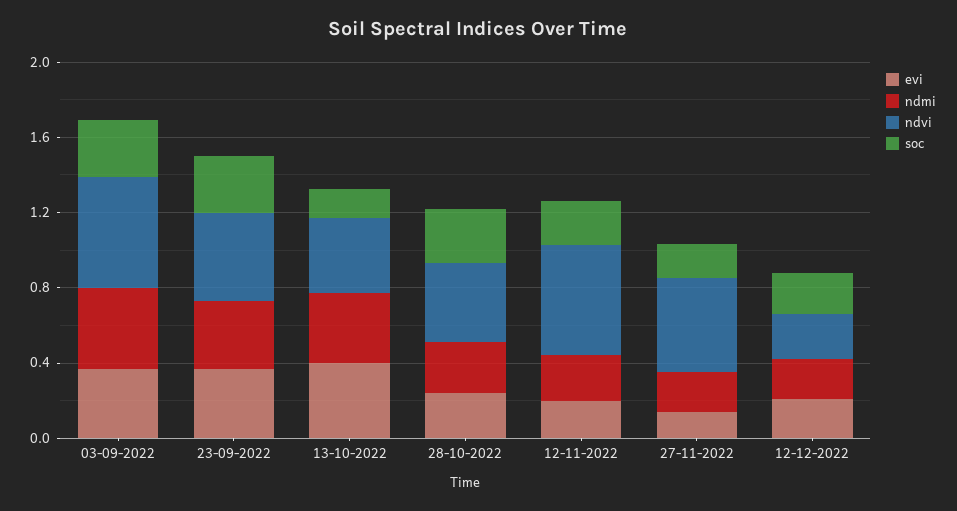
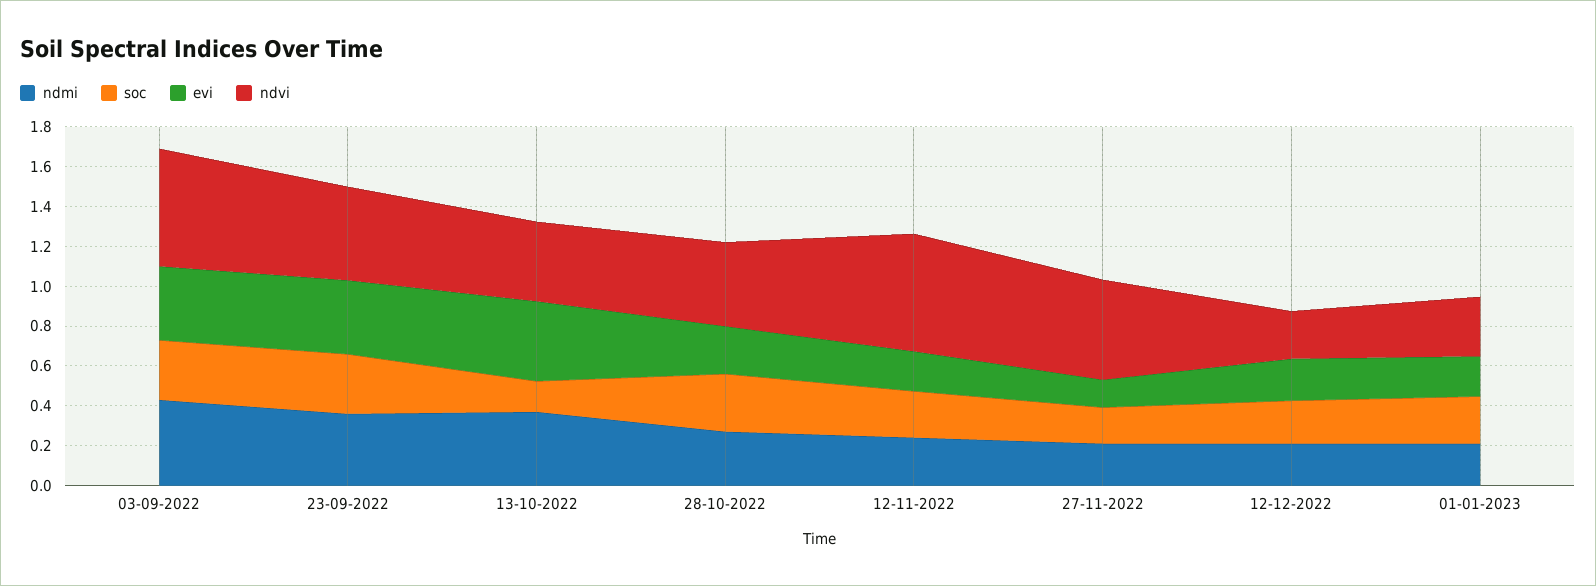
ndmi, 01-01-2023: none -> 0.2
soc, 01-01-2023: none -> 0.25
evi, 01-01-2023: none -> 0.2
ndvi, 01-01-2023: none -> 0.3

